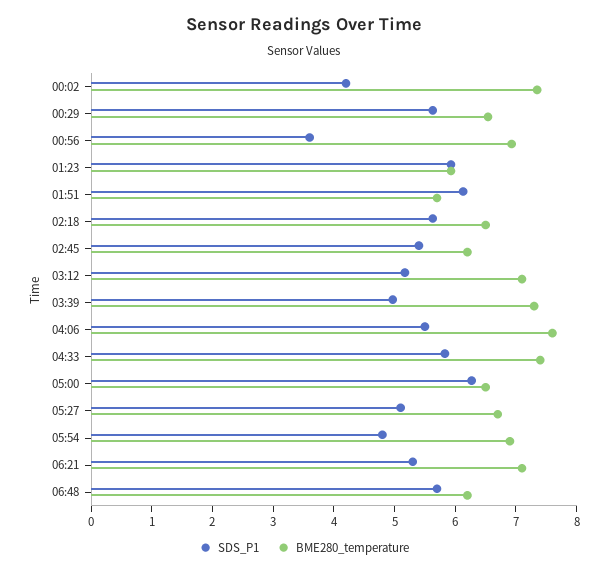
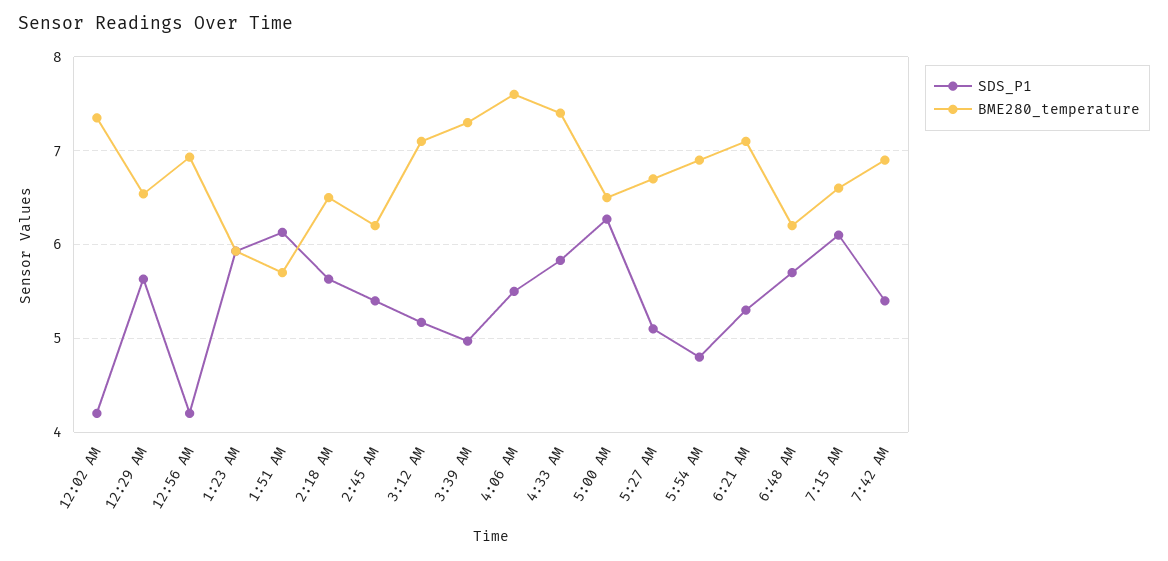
SDS_P1, 00:56: 3.6 -> 4.2
SDS_P1, 7:15 AM: none -> 6.1
BME280_temperature, 7:15 AM: none -> 6.6
SDS_P1, 7:42 AM: none -> 5.4
BME280_temperature, 7:42 AM: none -> 6.9

